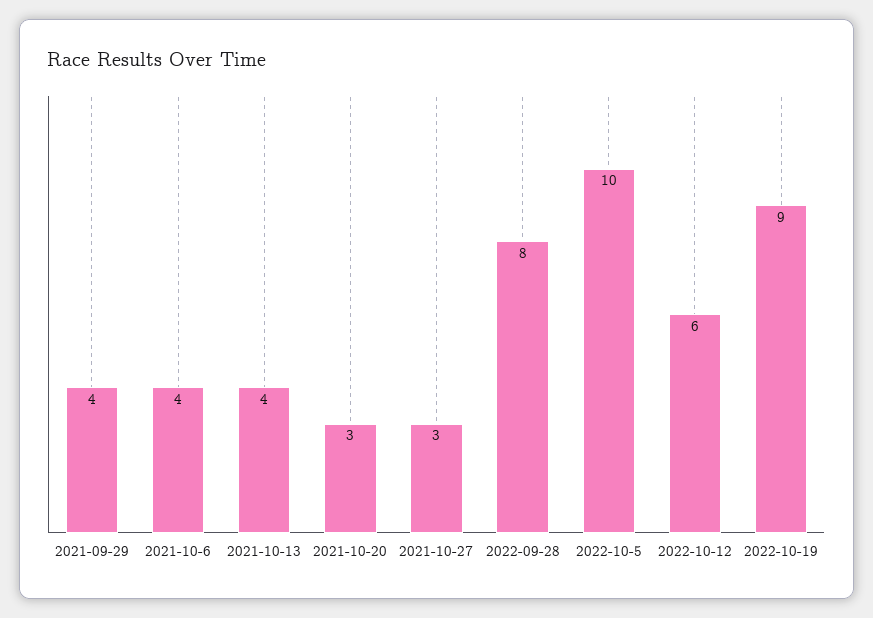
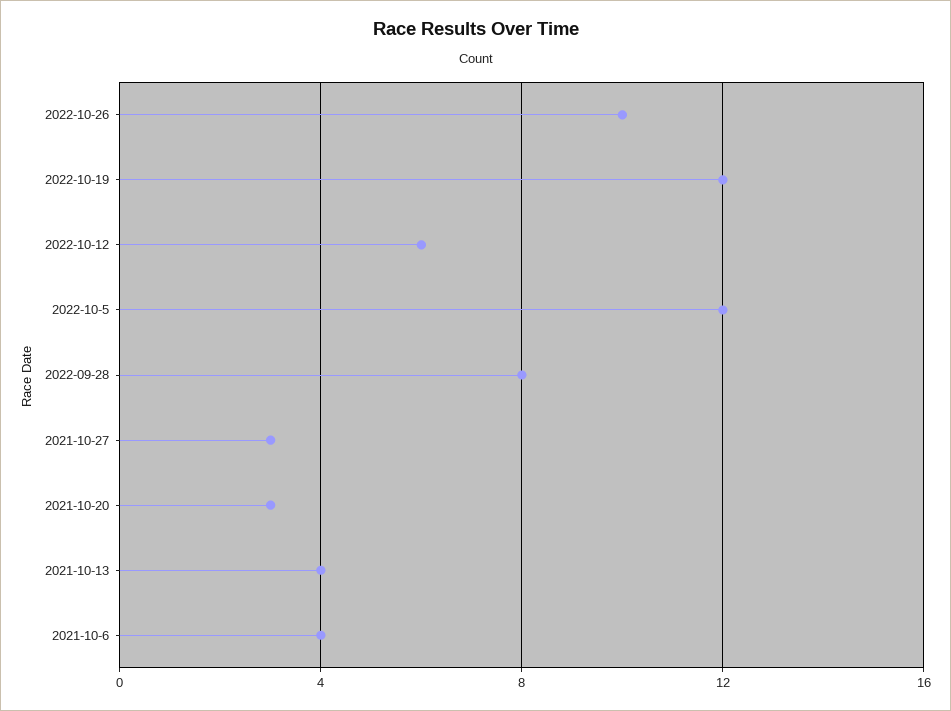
2021-09-29: 4 -> none
2022-10-5: 10 -> 12
2022-10-19: 9 -> 12
2022-10-26: none -> 10

